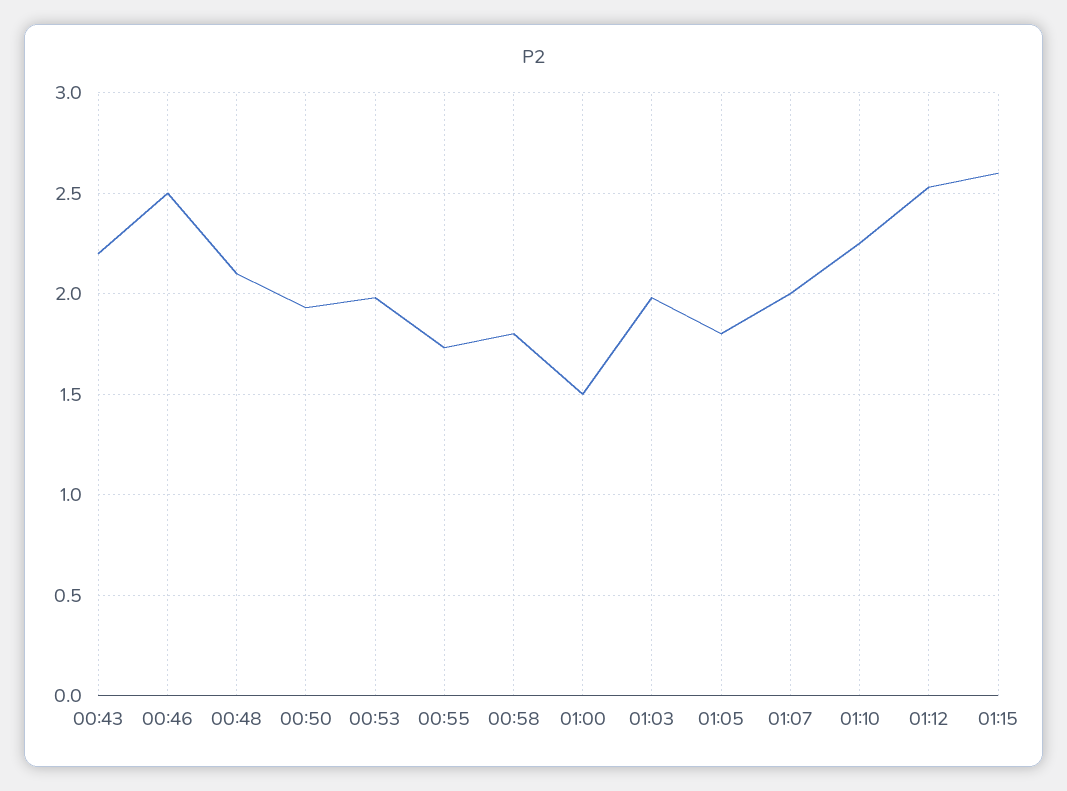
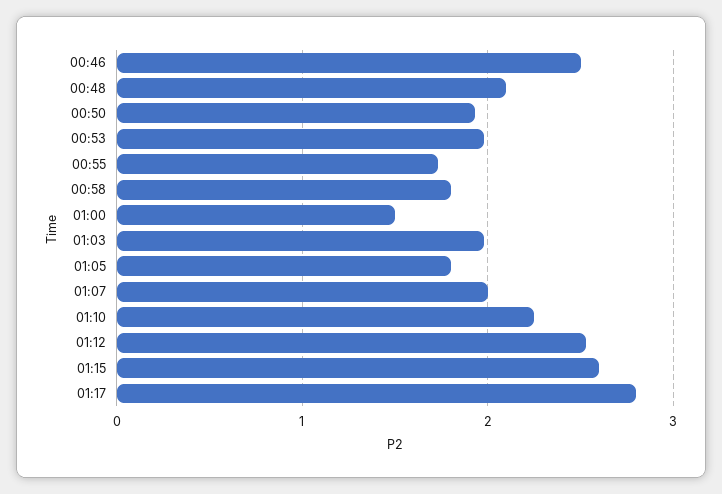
00:43: 2.2 -> none
01:17: none -> 2.8

